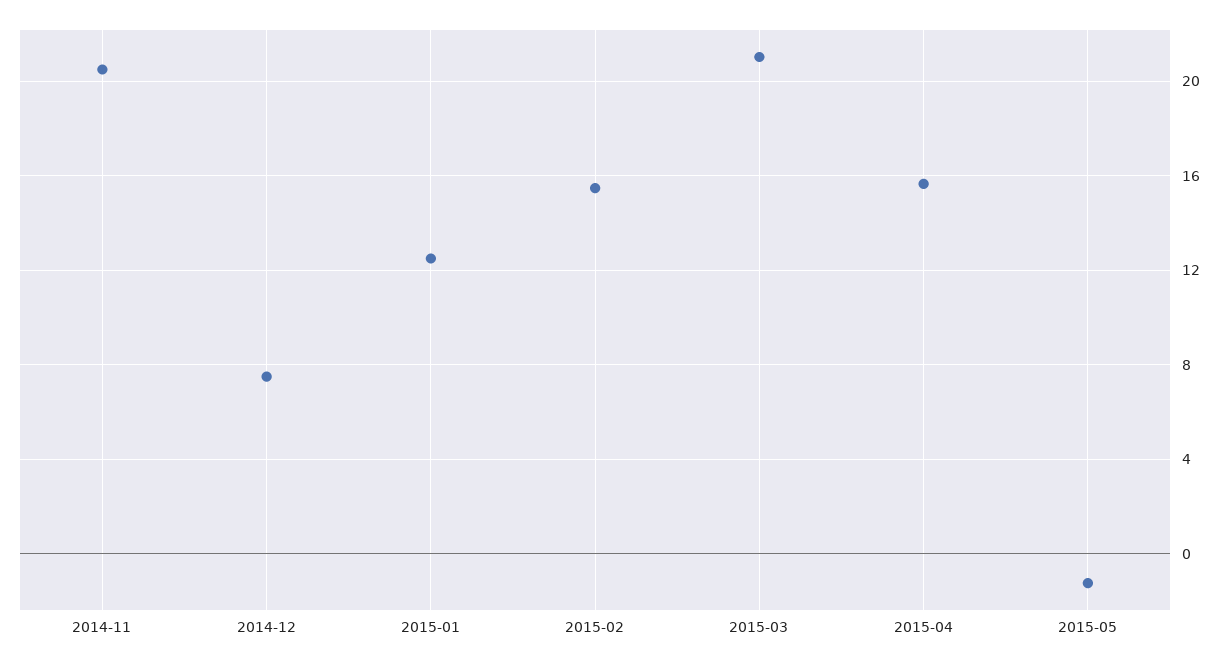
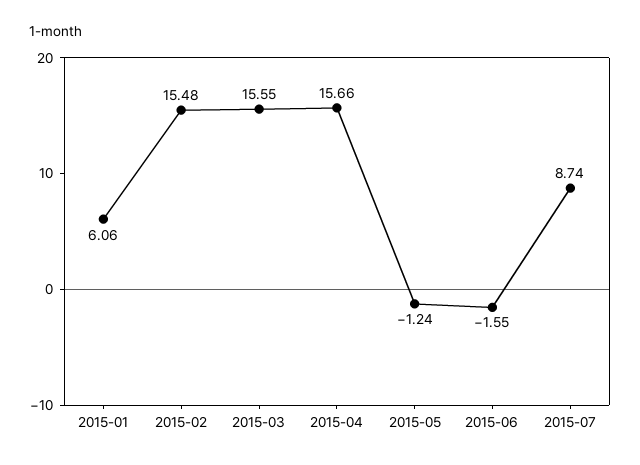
2014-11: 20.5 -> none
2014-12: 7.5 -> none
2015-01: 12.5 -> 6.06
2015-03: 21 -> 15.55
2015-06: none -> -1.55
2015-07: none -> 8.74

